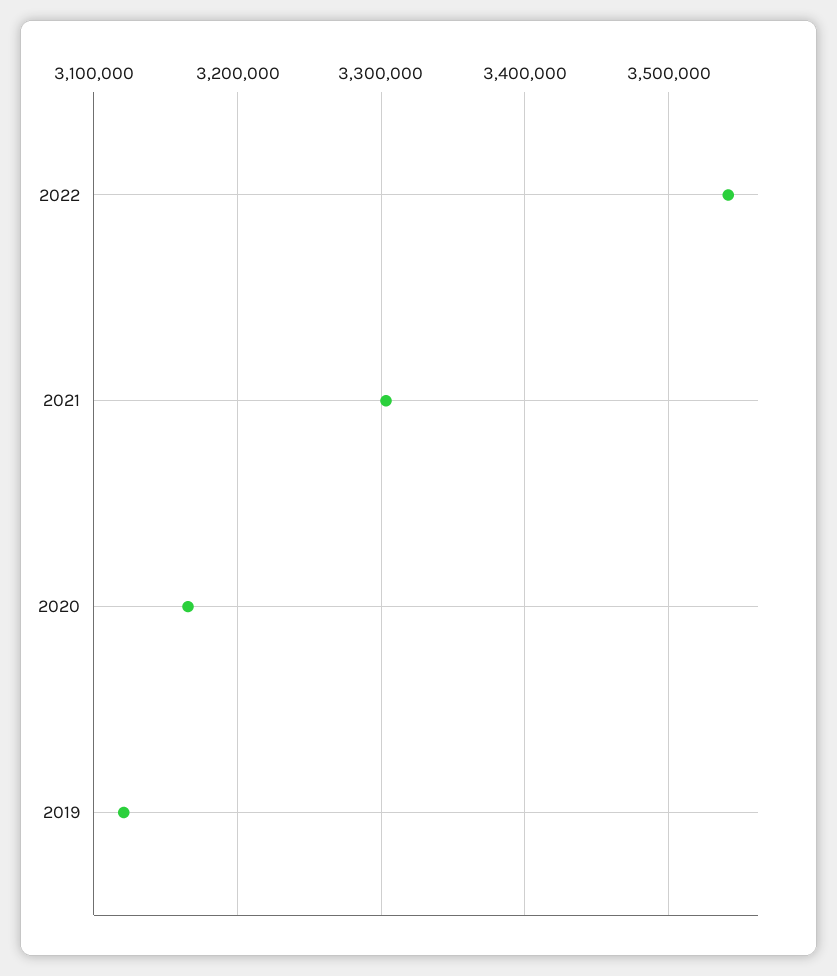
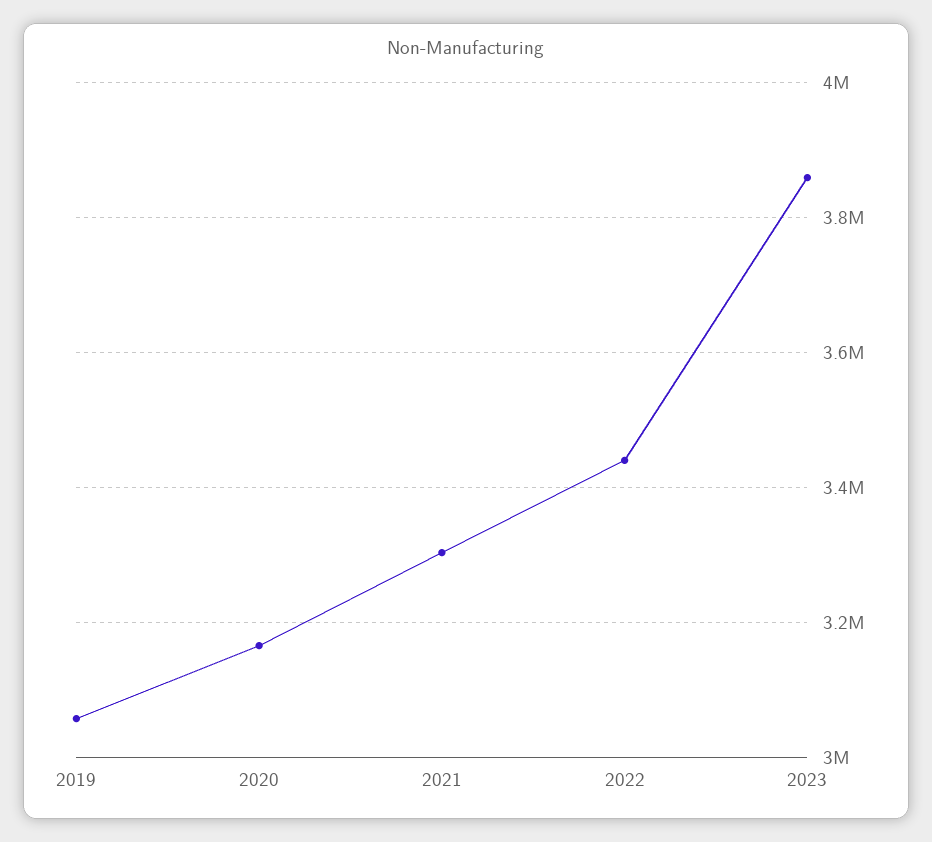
2022: 3540000 -> 3440000
2019: 3120000 -> 3060000
2023: none -> 3860000

